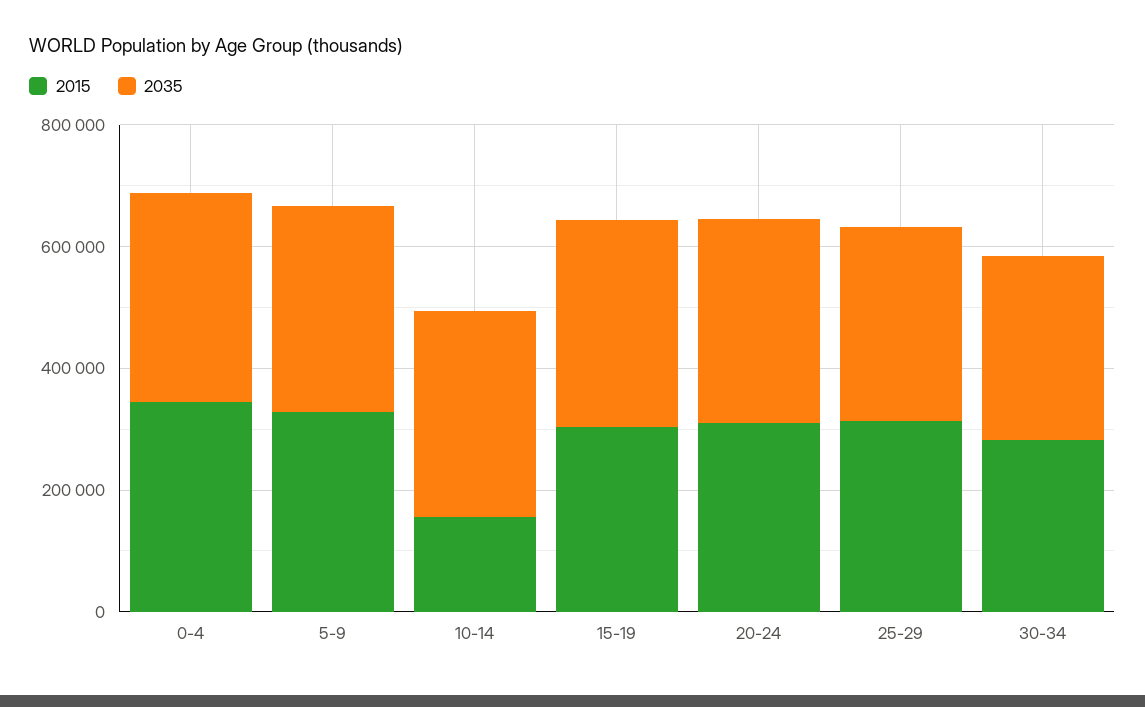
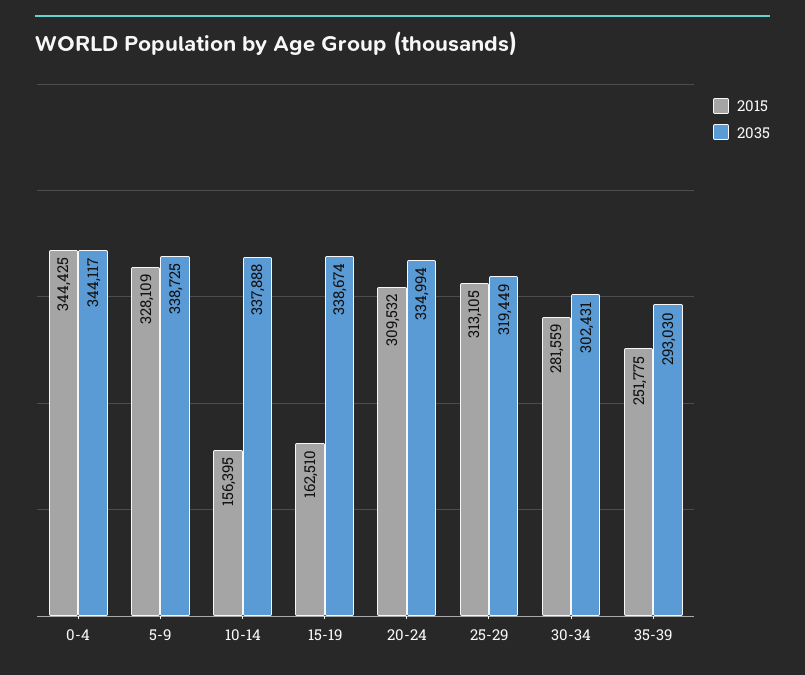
2015, 15-19: 300000 -> 162510
2015, 35-39: none -> 251775
2035, 35-39: none -> 293030

